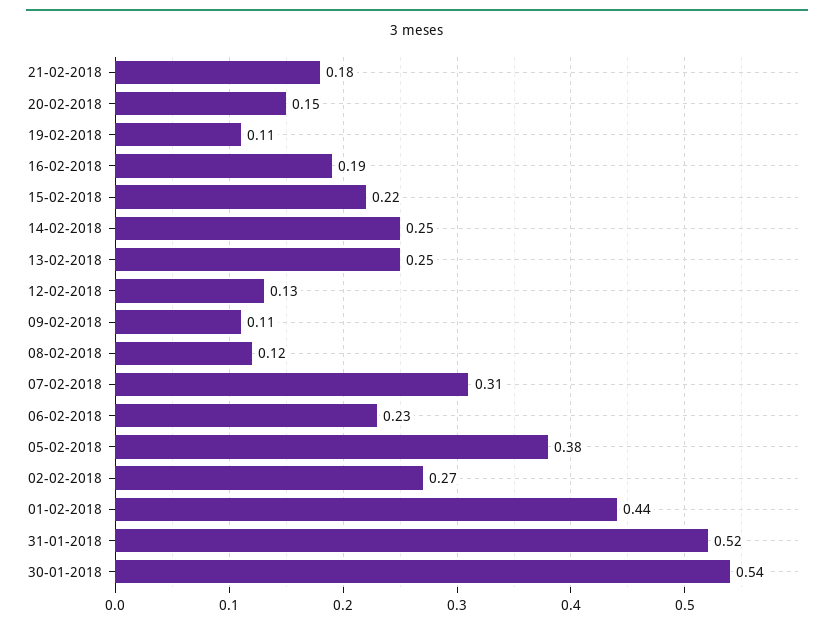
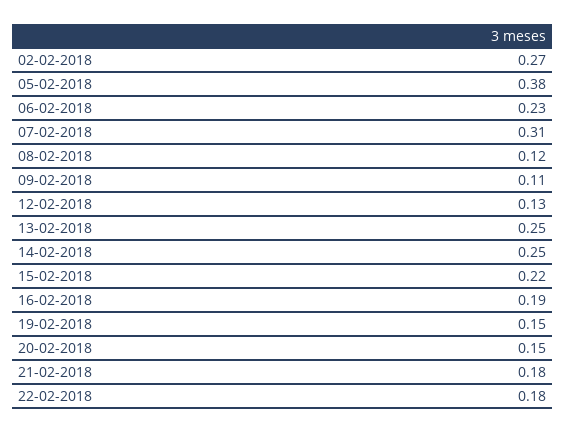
19-02-2018: 0.11 -> 0.15
01-02-2018: 0.44 -> none
31-01-2018: 0.52 -> none
30-01-2018: 0.54 -> none
22-02-2018: none -> 0.18

